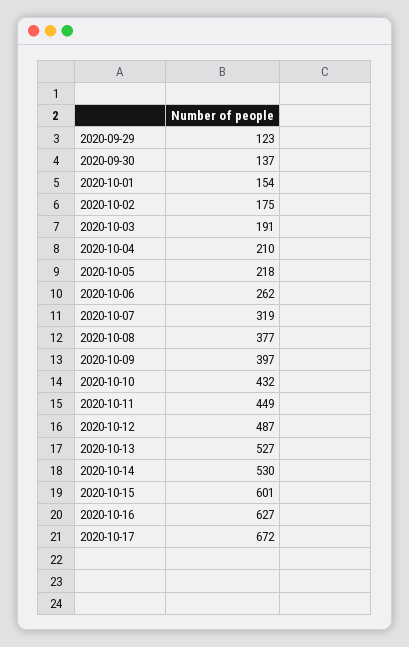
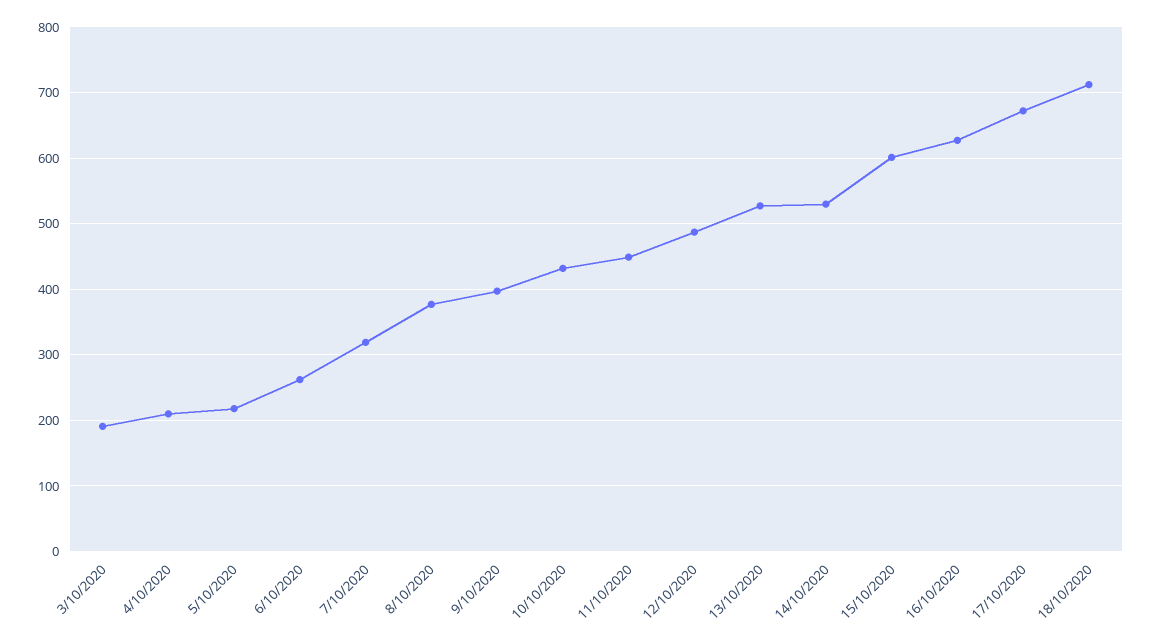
2020-09-29: 123 -> none
2020-09-30: 137 -> none
2020-10-01: 154 -> none
2020-10-02: 175 -> none
18/10/2020: none -> 710

